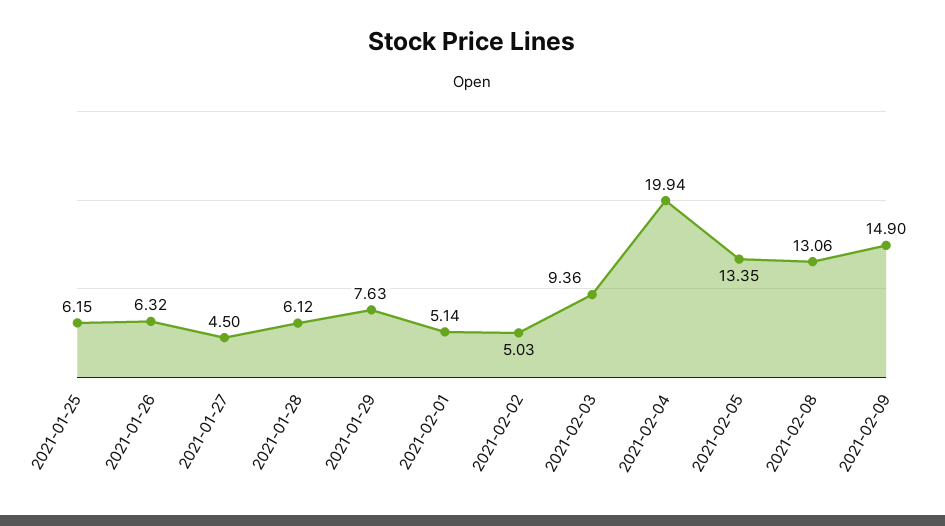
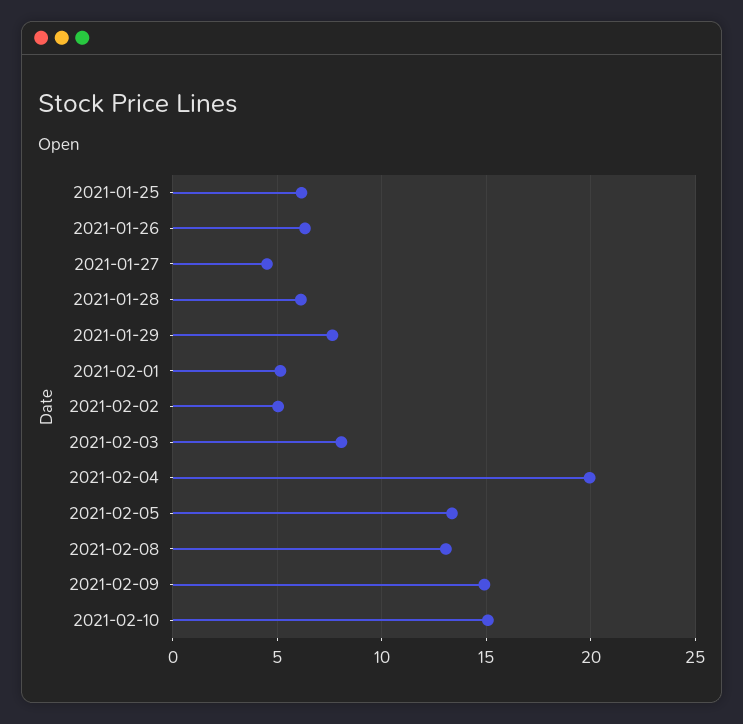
2021-02-03: 9.36 -> 8
2021-02-10: none -> 15

